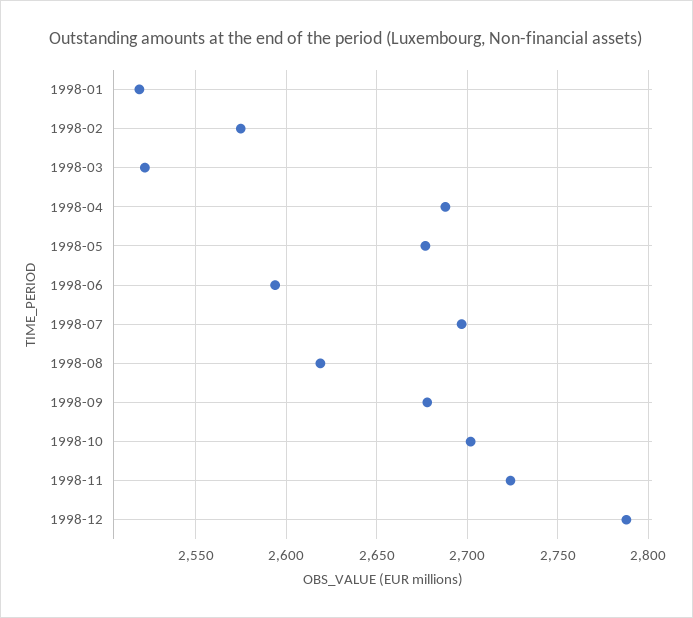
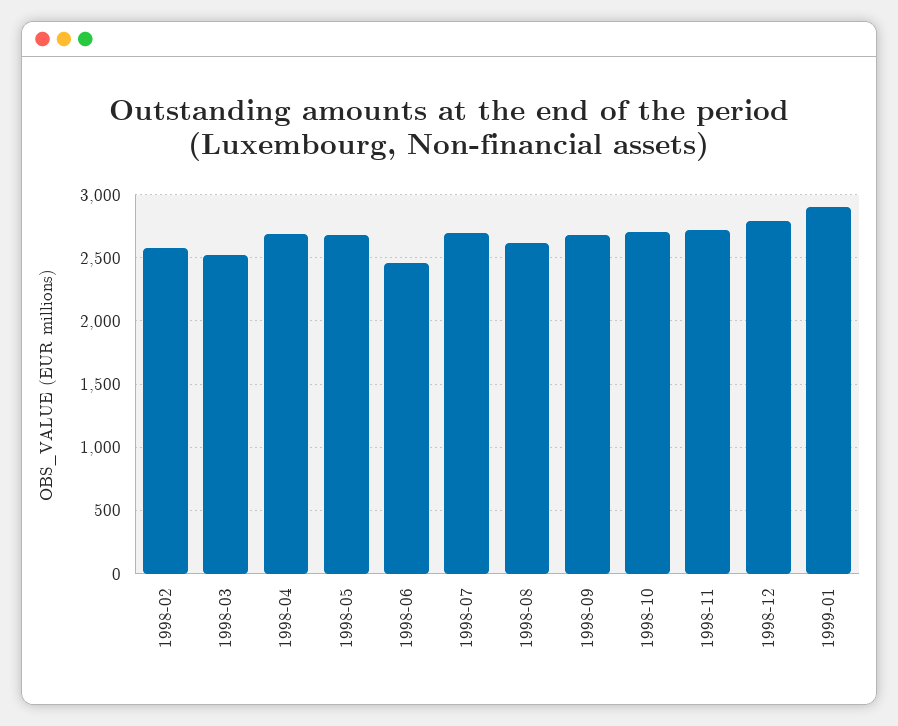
1998-01: 2520 -> none
1998-06: 2595 -> 2450
1999-01: none -> 2900

